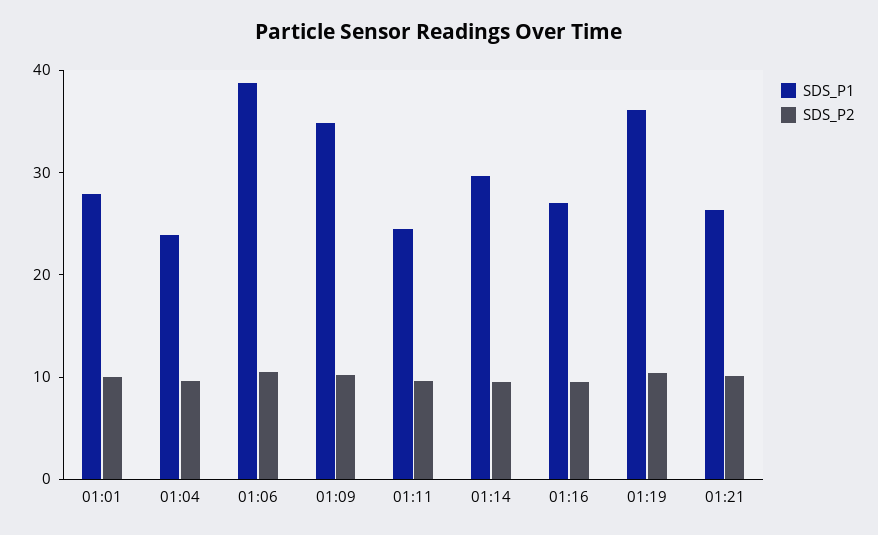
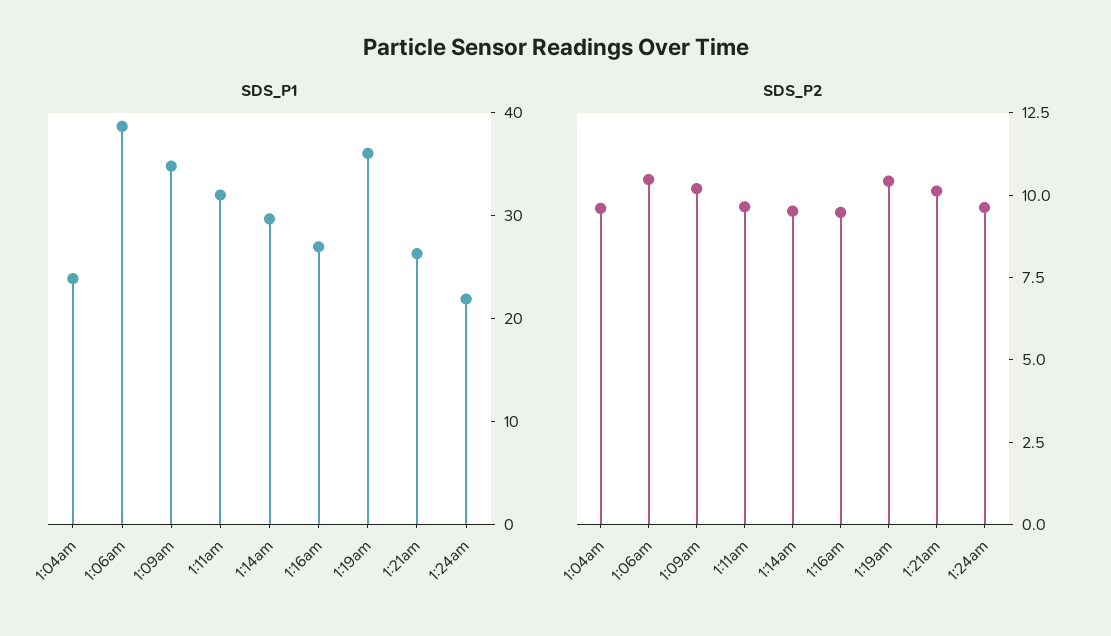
SDS_P1, 01:01: 28 -> none
SDS_P2, 01:01: 10 -> none
SDS_P1, 01:11: 24 -> 32
SDS_P1, 1:24am: none -> 22
SDS_P2, 1:24am: none -> 9.5

